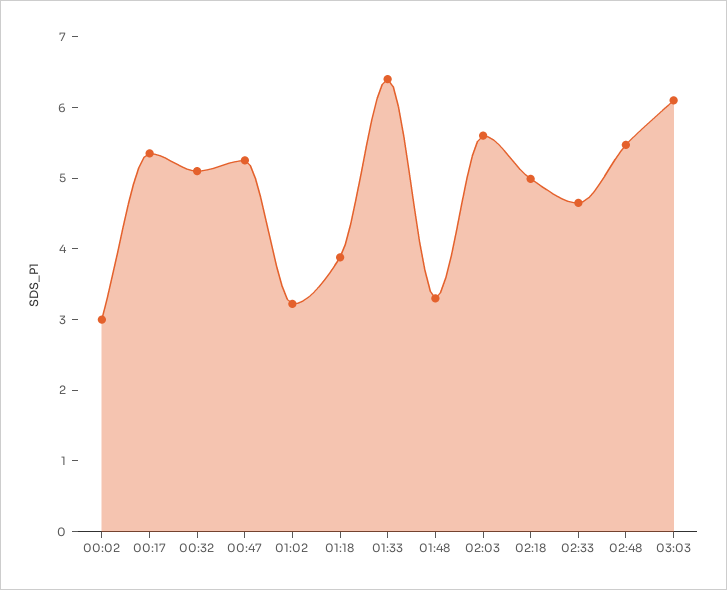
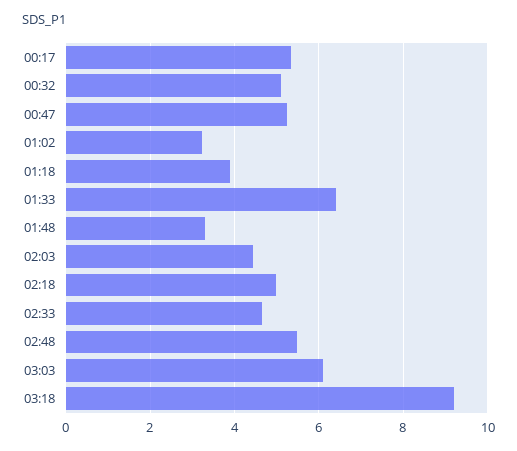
00:02: 3 -> none
02:03: 5.6 -> 4.4
03:18: none -> 9.2

